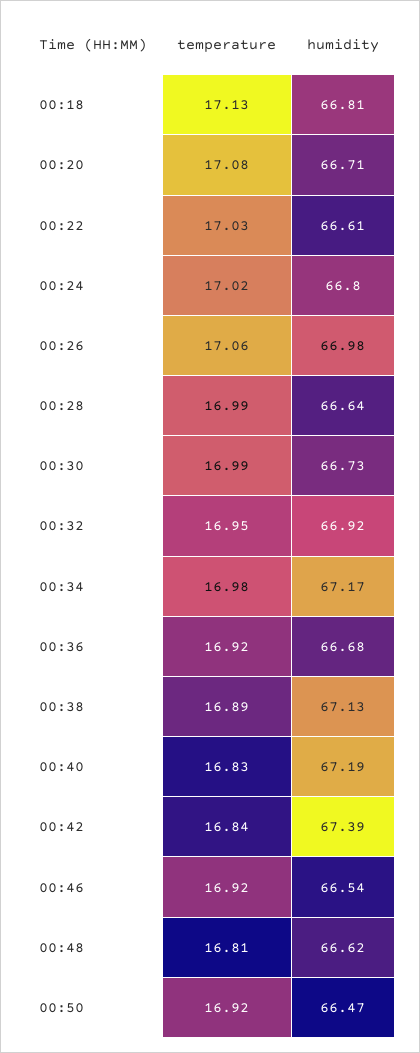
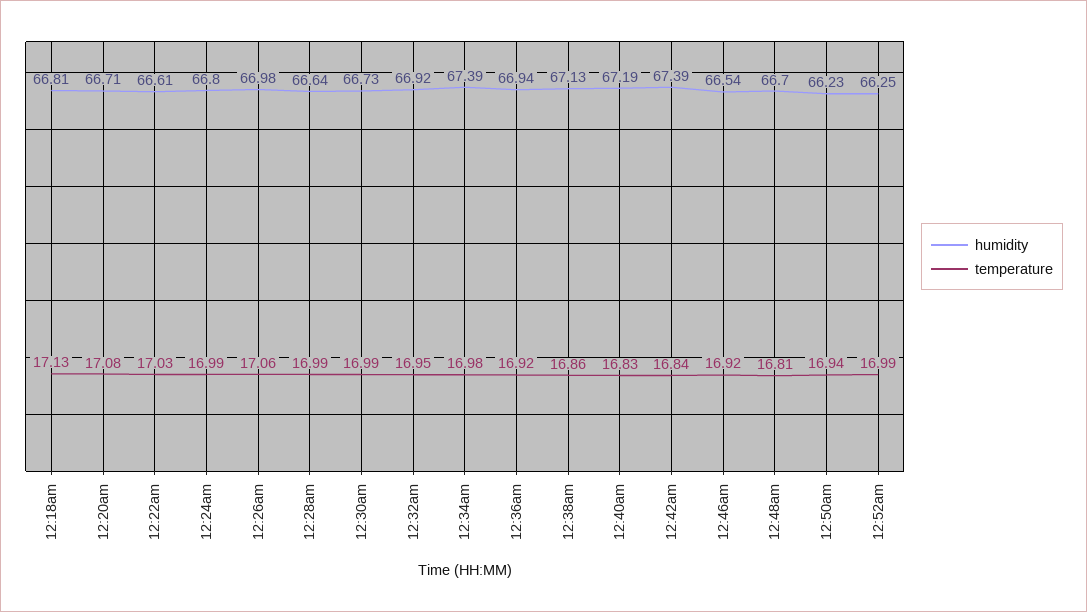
temperature, 00:24: 17.02 -> 16.99
humidity, 00:34: 67.17 -> 67.39
humidity, 00:36: 66.68 -> 66.94
temperature, 00:38: 16.89 -> 16.86
humidity, 00:48: 66.62 -> 66.7
temperature, 00:50: 16.92 -> 16.94
humidity, 00:50: 66.47 -> 66.23
humidity, 12:52am: none -> 66.25
temperature, 12:52am: none -> 16.99

